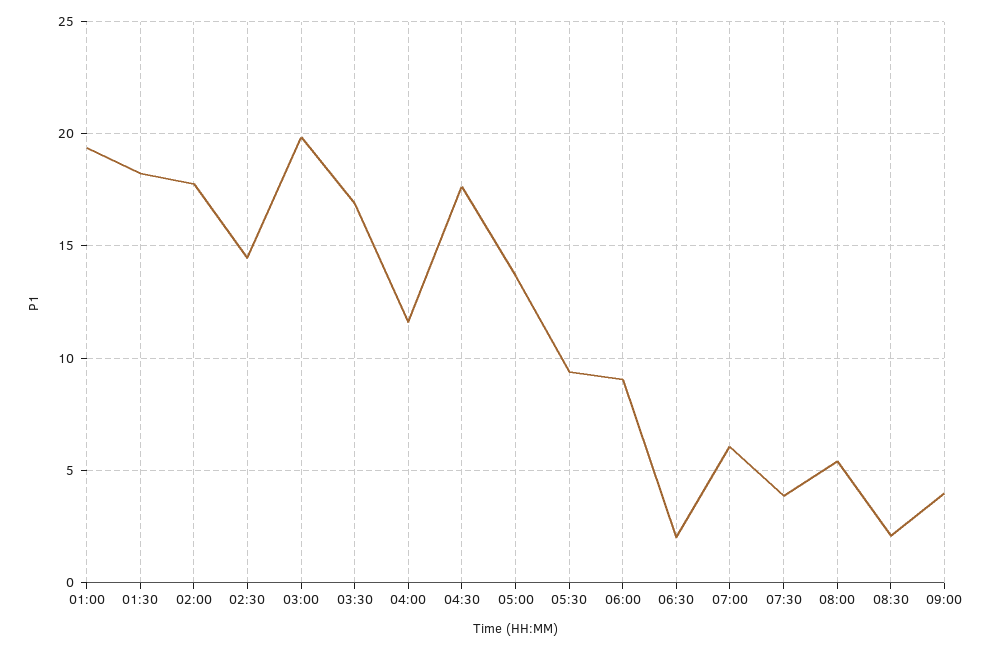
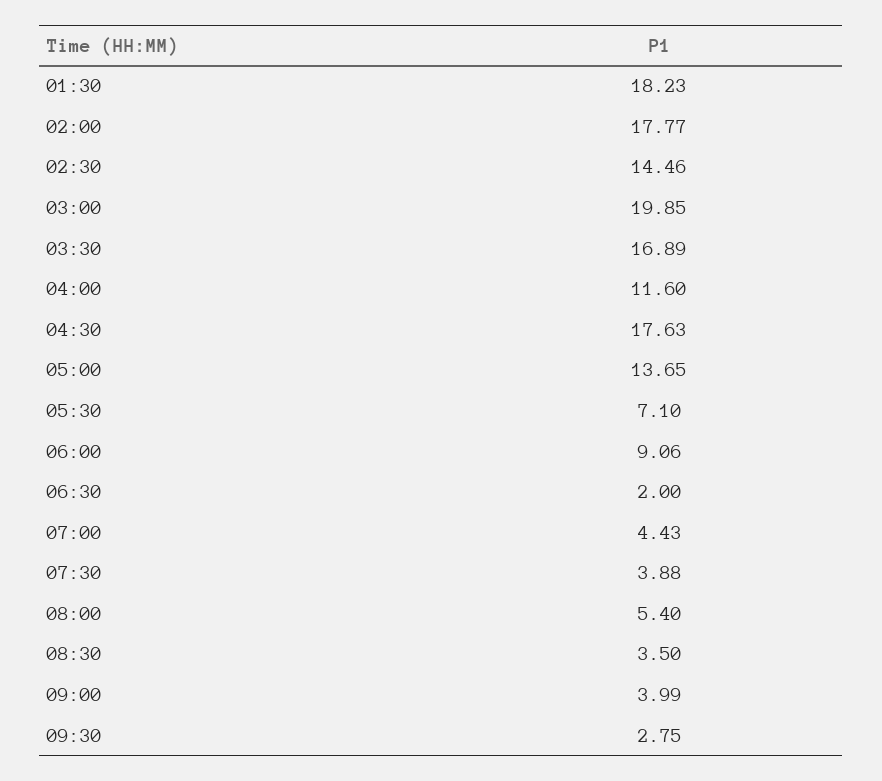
01:00: 19.5 -> none
05:30: 9.5 -> 7.1
07:00: 6 -> 4.43
08:30: 2 -> 3.5
09:30: none -> 2.75

